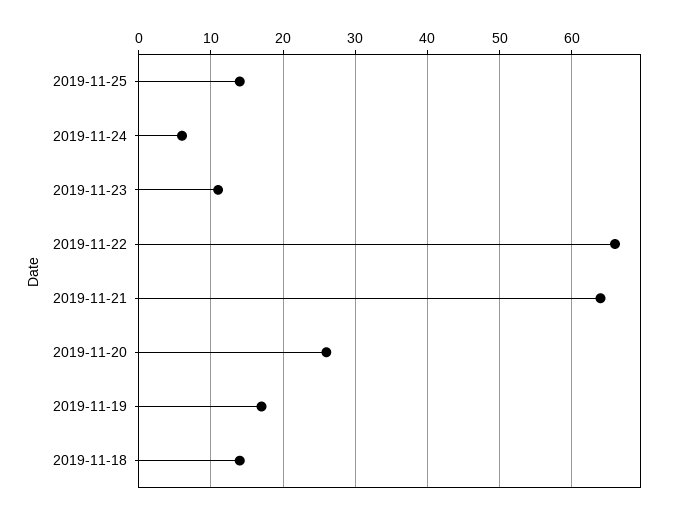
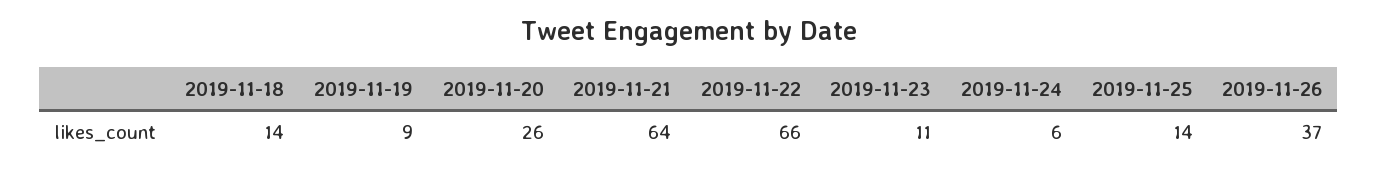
2019-11-19: 17 -> 9
2019-11-26: none -> 37

